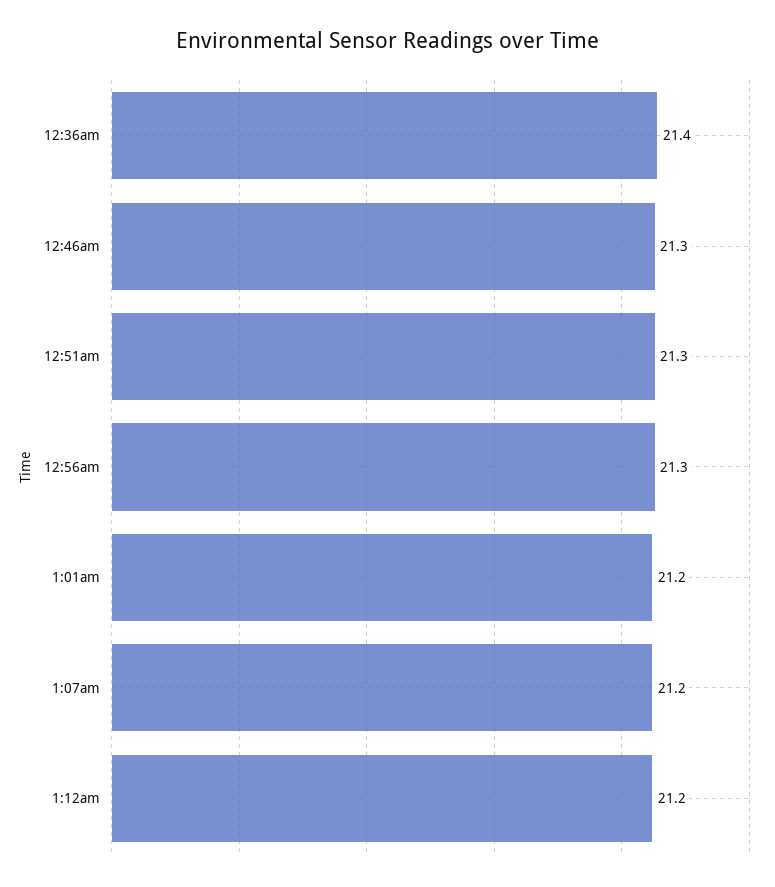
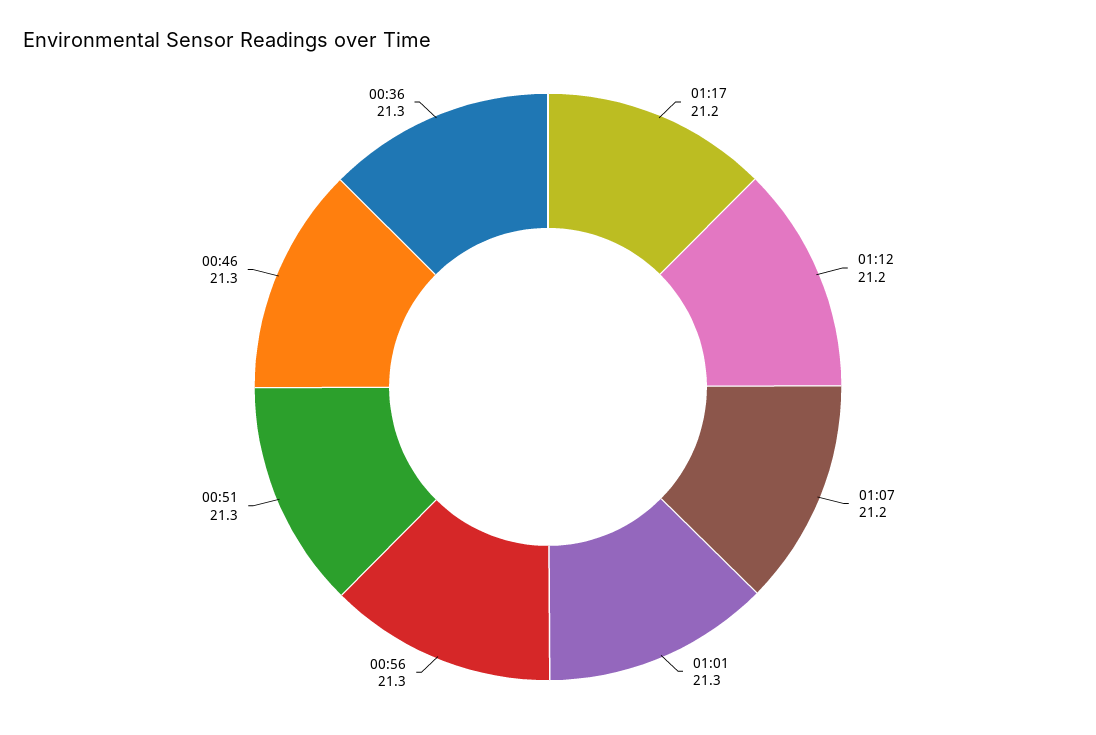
12:36am: 21.4 -> 21.3
1:01am: 21.2 -> 21.3
01:17: none -> 21.2

